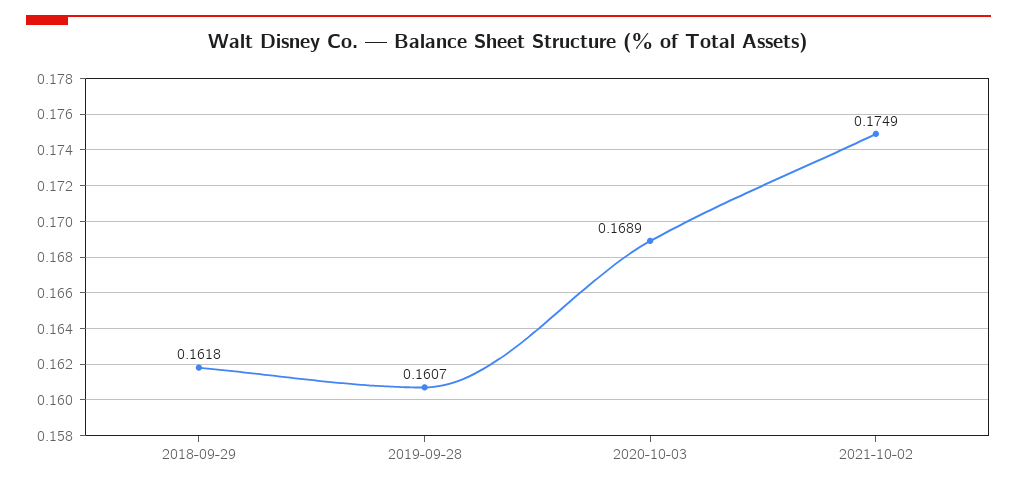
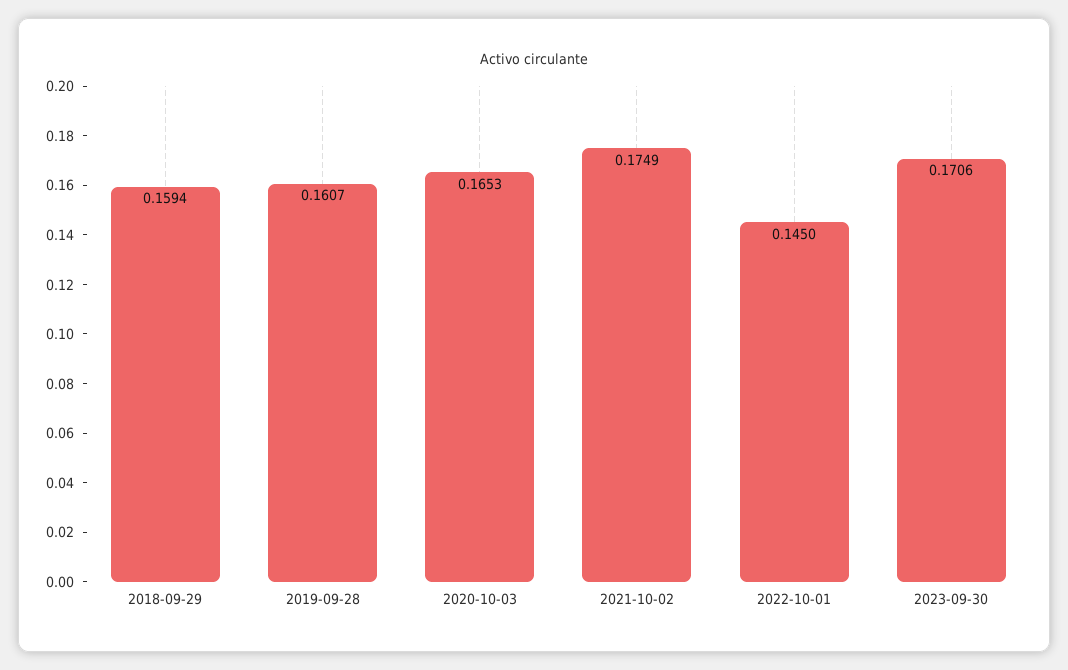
2018-09-29: 0.1618 -> 0.1594
2020-10-03: 0.1689 -> 0.1653
2022-10-01: none -> 0.145
2023-09-30: none -> 0.1706

